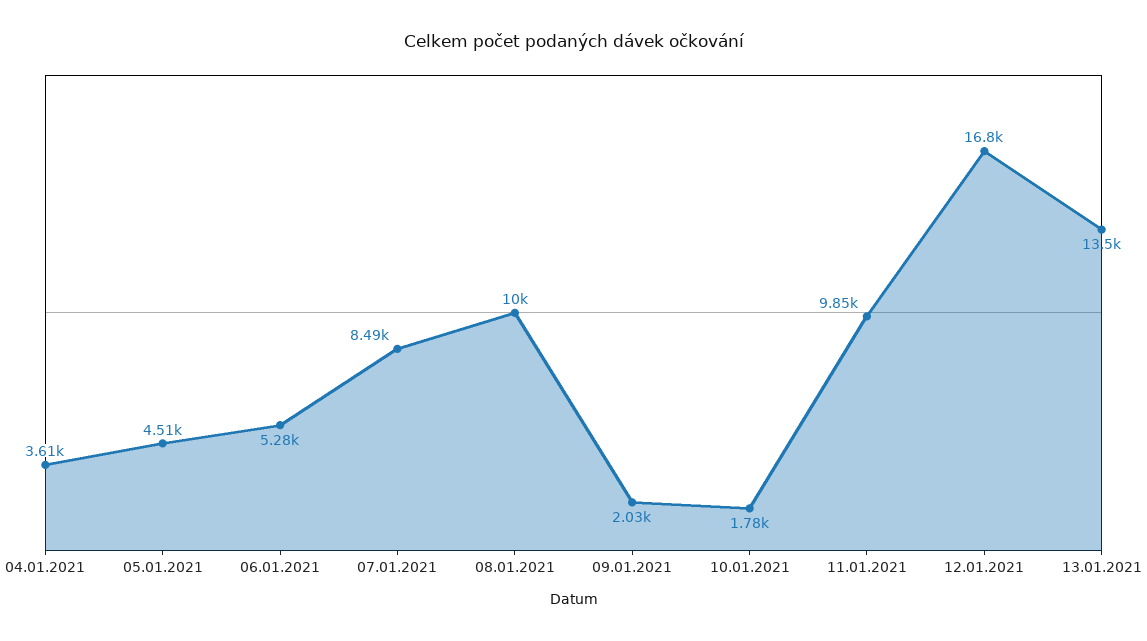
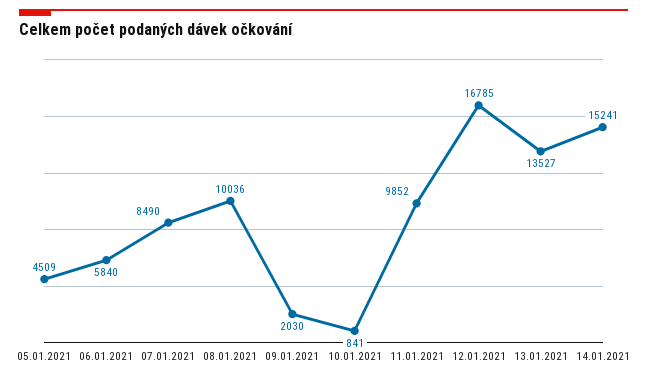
04.01.2021: 3610 -> none
06.01.2021: 5280 -> 5840
10.01.2021: 1780 -> 841
14.01.2021: none -> 15241

